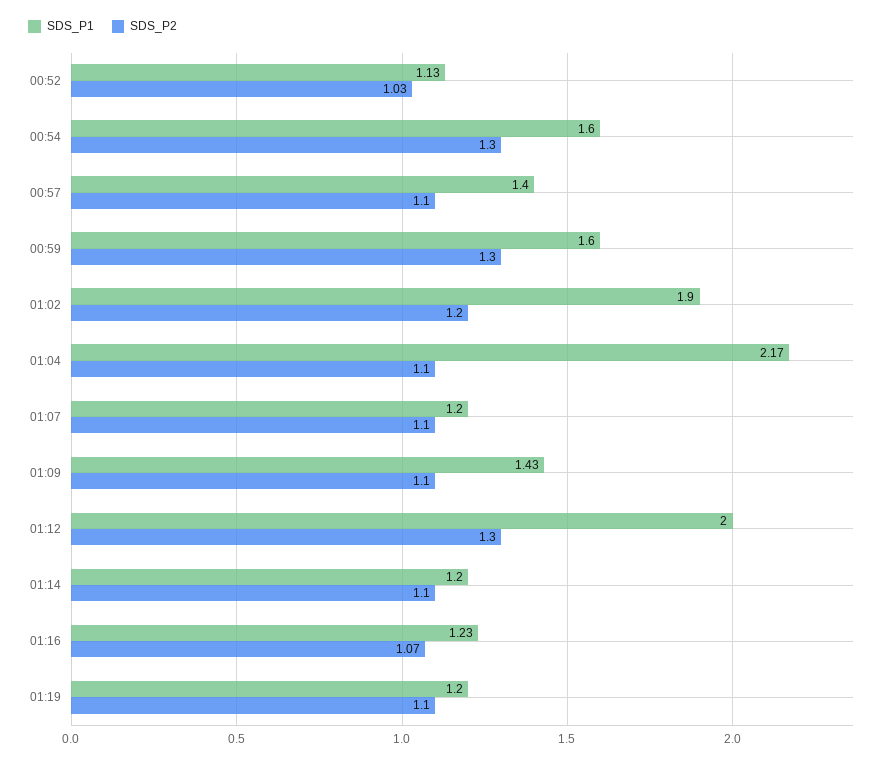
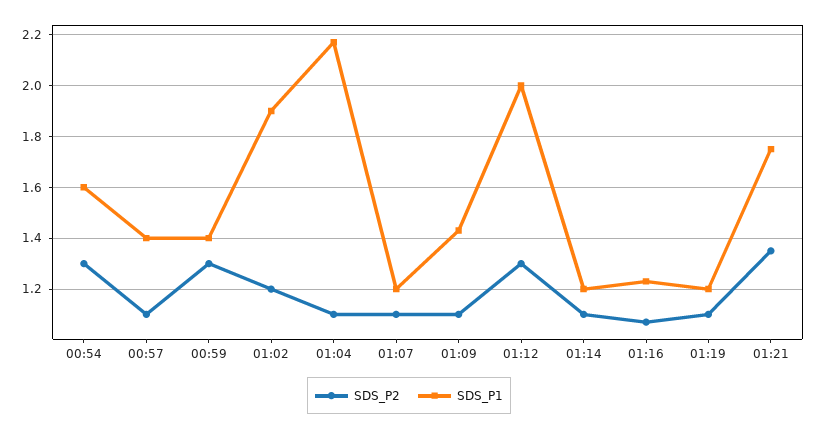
SDS_P1, 00:52: 1.13 -> none
SDS_P2, 00:52: 1.03 -> none
SDS_P1, 00:59: 1.6 -> 1.4
SDS_P2, 01:21: none -> 1.35
SDS_P1, 01:21: none -> 1.75

